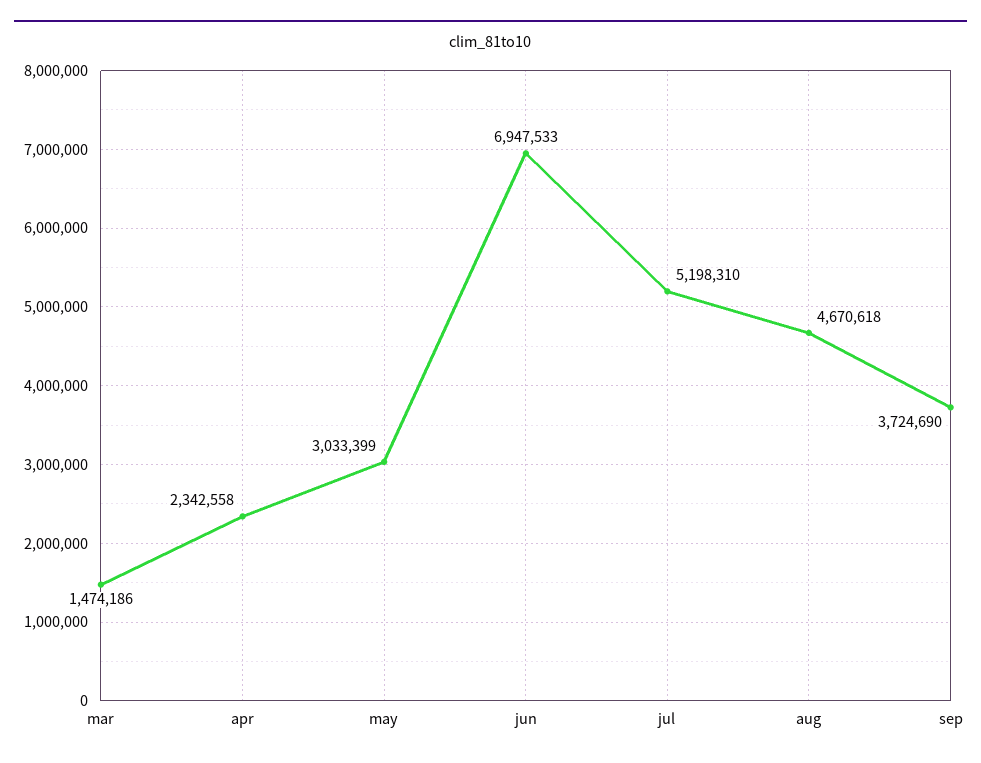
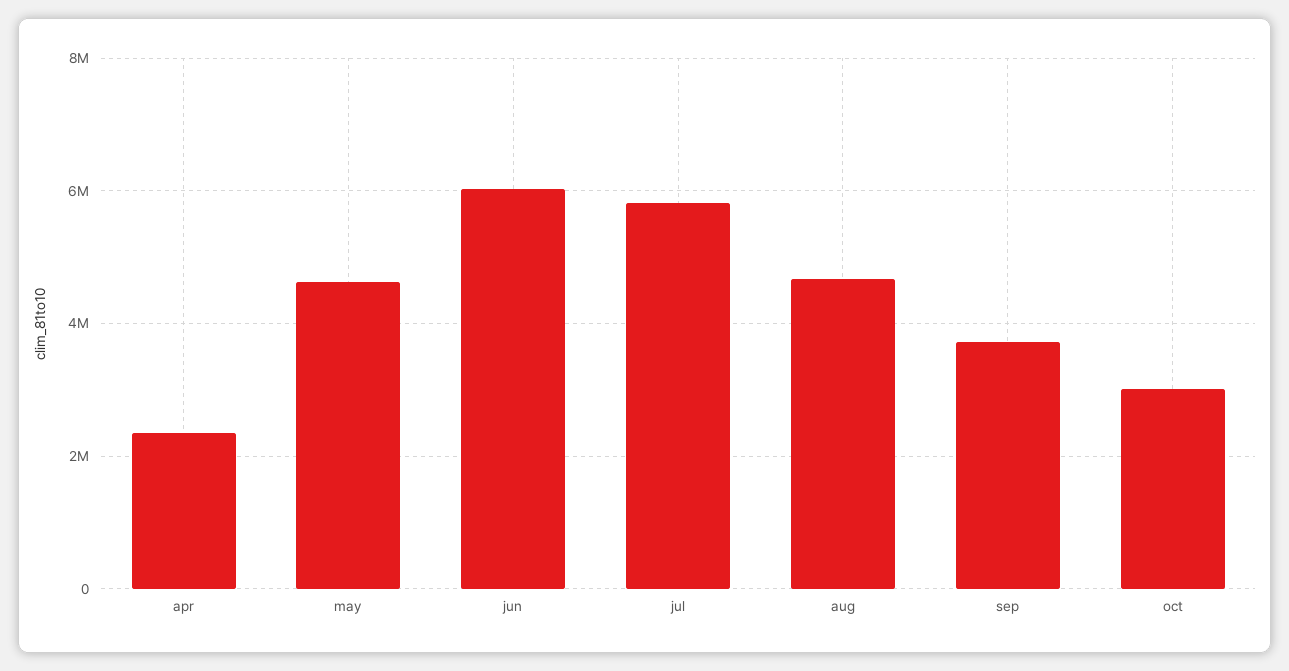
mar: 1474186 -> none
may: 3033399 -> 4600000
jun: 6947533 -> 6000000
jul: 5198310 -> 5800000
oct: none -> 3000000

